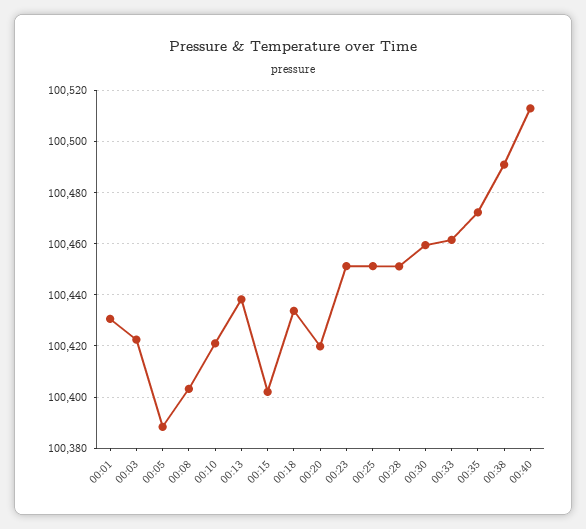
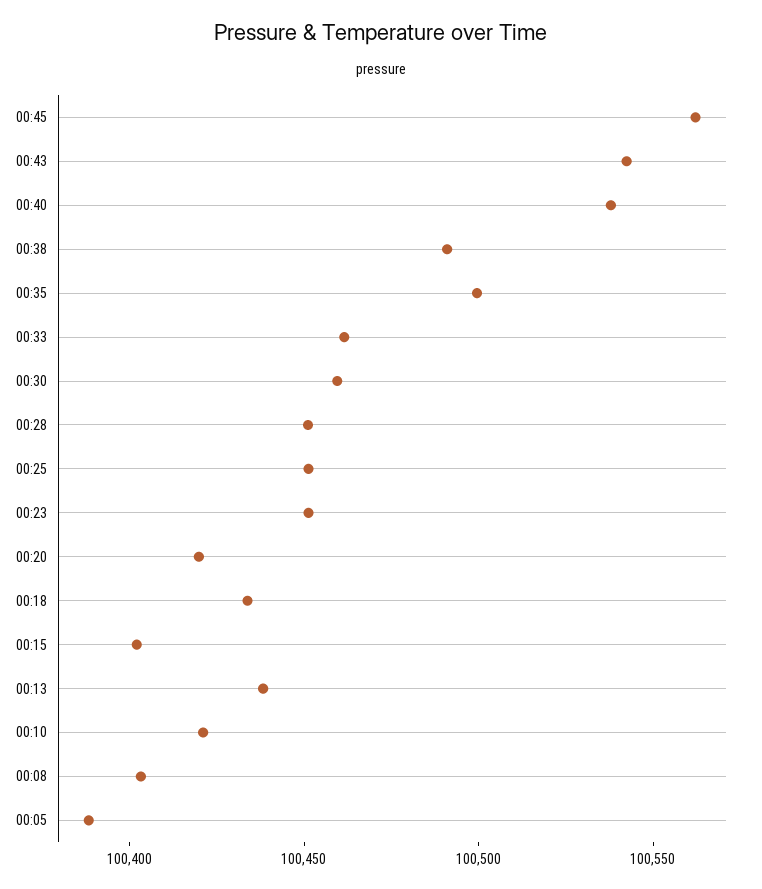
00:01: 100430 -> none
00:03: 100422.5 -> none
00:35: 100472.5 -> 100500
00:40: 100512.5 -> 100540
00:45: none -> 100560
00:43: none -> 100540

